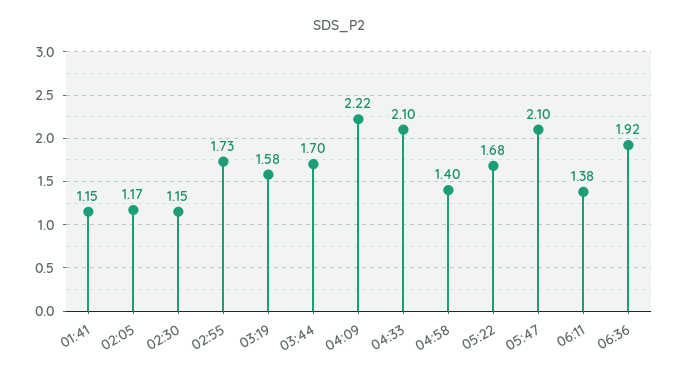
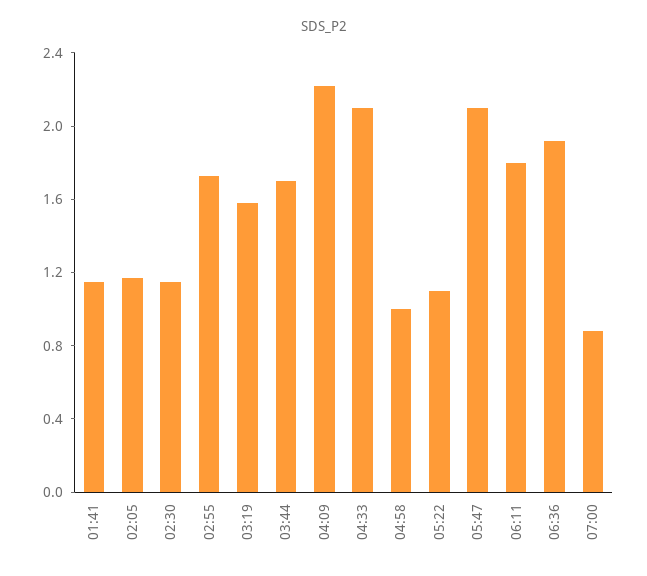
04:58: 1.4 -> 1
05:22: 1.68 -> 1.1
06:11: 1.38 -> 1.8
07:00: none -> 0.9

